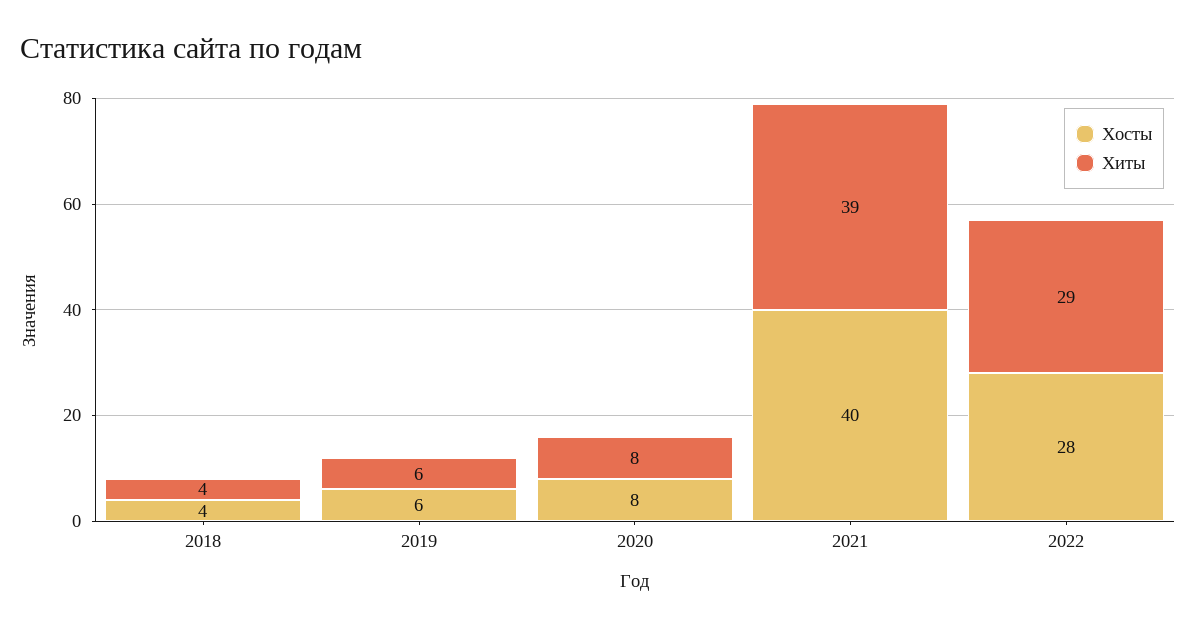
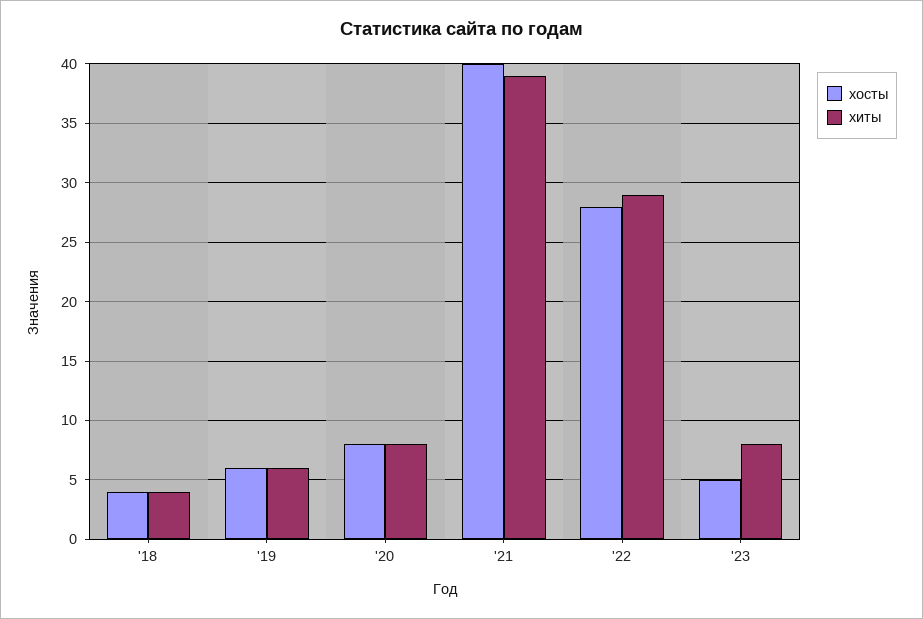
Хосты, '23: none -> 5
Хиты, '23: none -> 8

